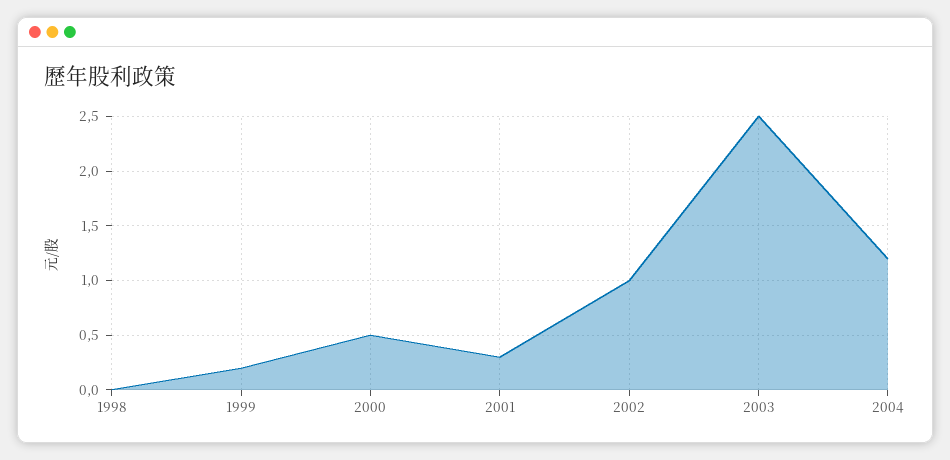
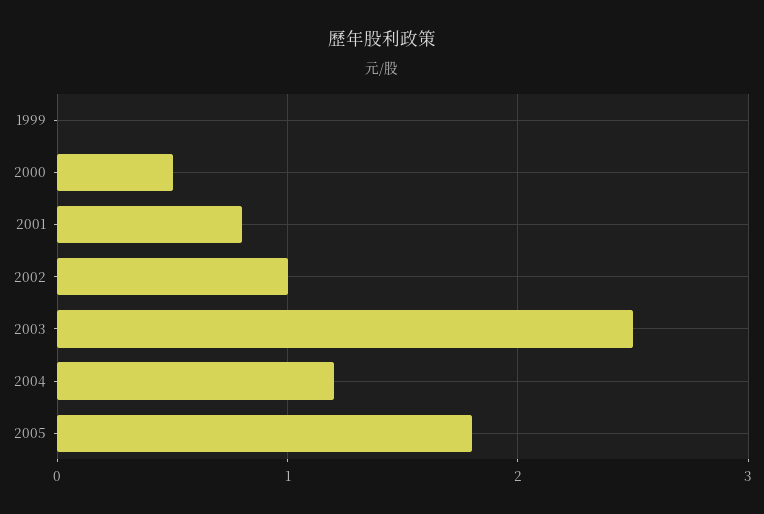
1998: 0 -> none
1999: 0.2 -> 0
2001: 0.3 -> 0.8
2005: none -> 1.8

